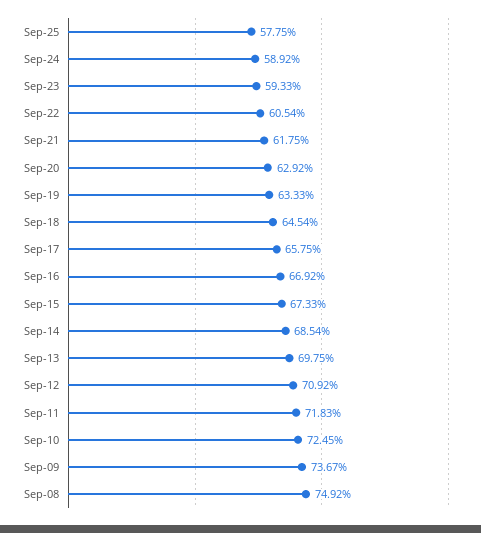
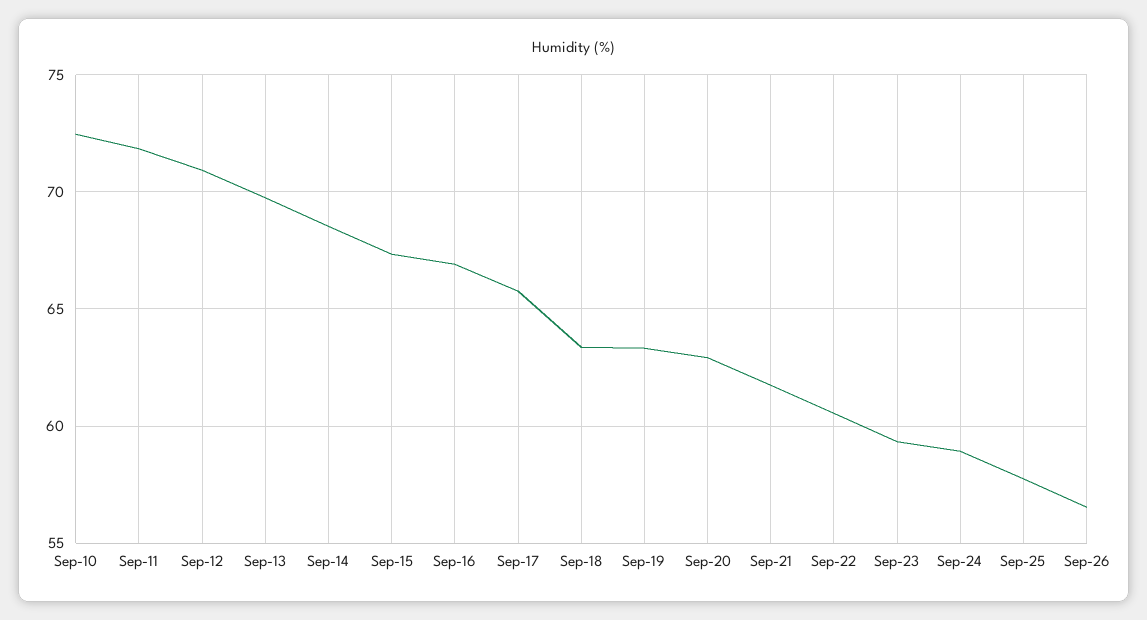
Sep-18: 64.54 -> 63.5
Sep-09: 73.67 -> none
Sep-08: 74.92 -> none
Sep-26: none -> 56.5

